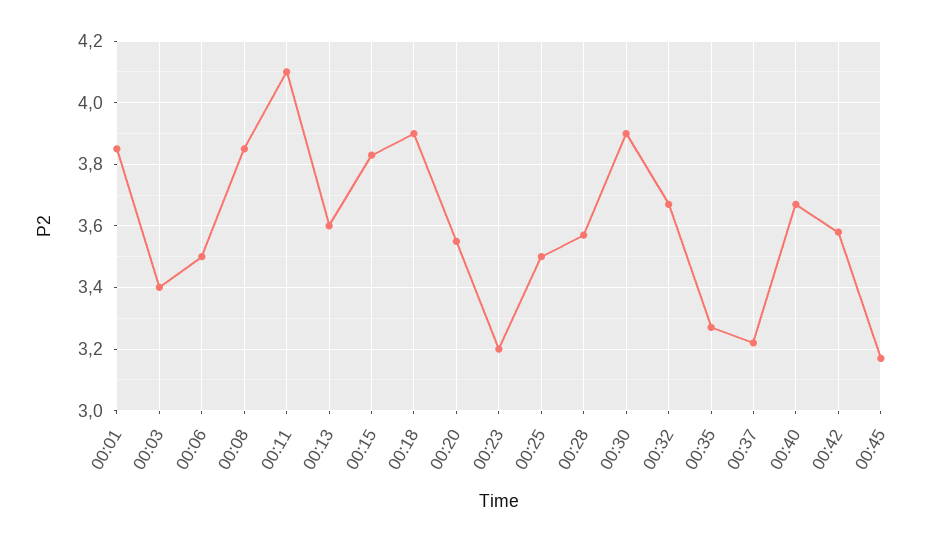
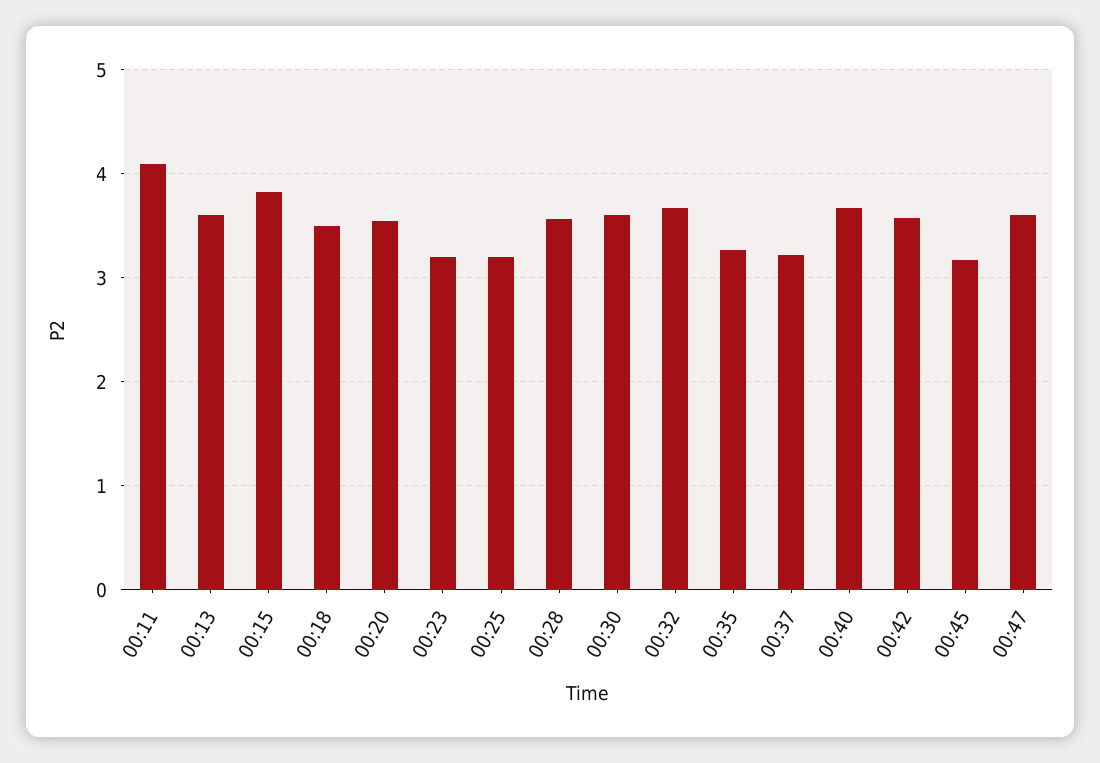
00:01: 3.85 -> none
00:03: 3.4 -> none
00:06: 3.5 -> none
00:08: 3.85 -> none
00:18: 3.9 -> 3.5
00:25: 3.5 -> 3.2
00:30: 3.9 -> 3.6
00:47: none -> 3.6

